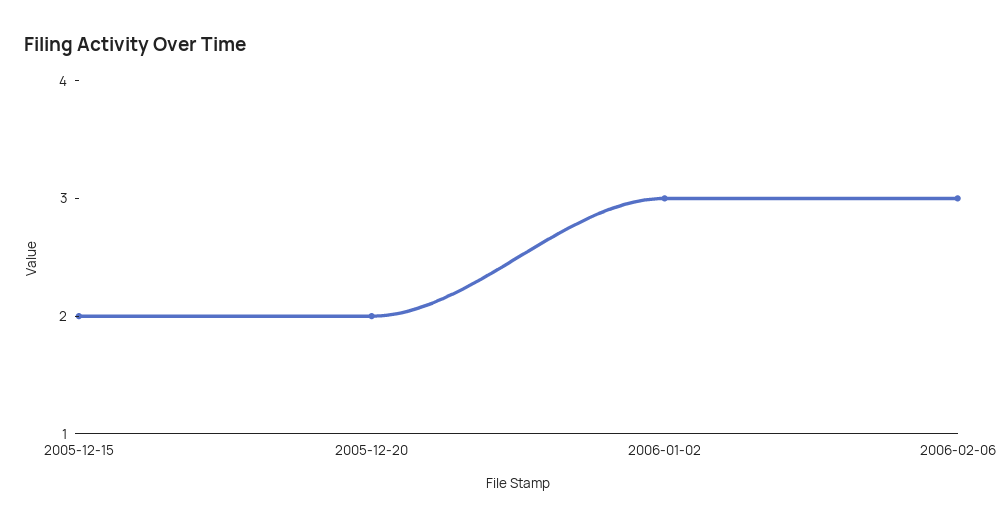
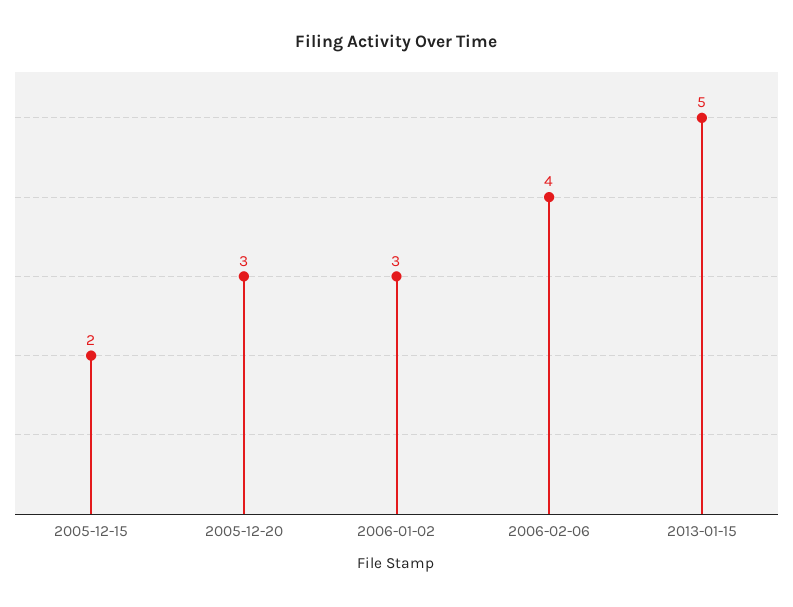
2005-12-20: 2 -> 3
2006-02-06: 3 -> 4
2013-01-15: none -> 5

